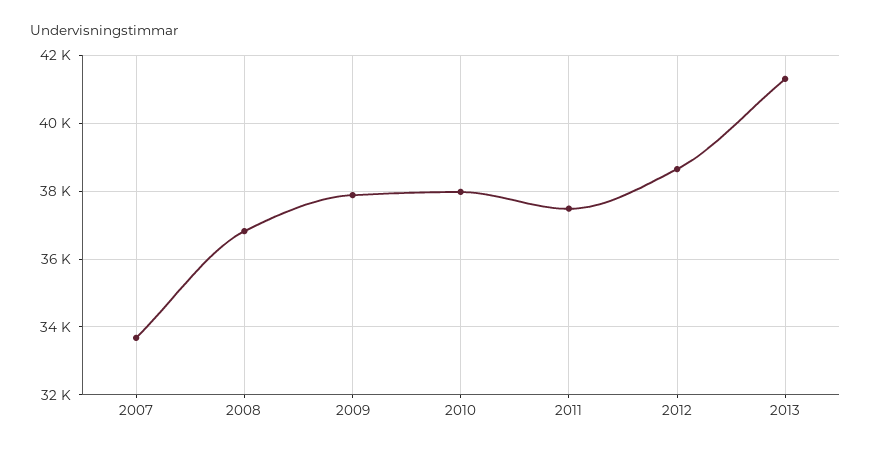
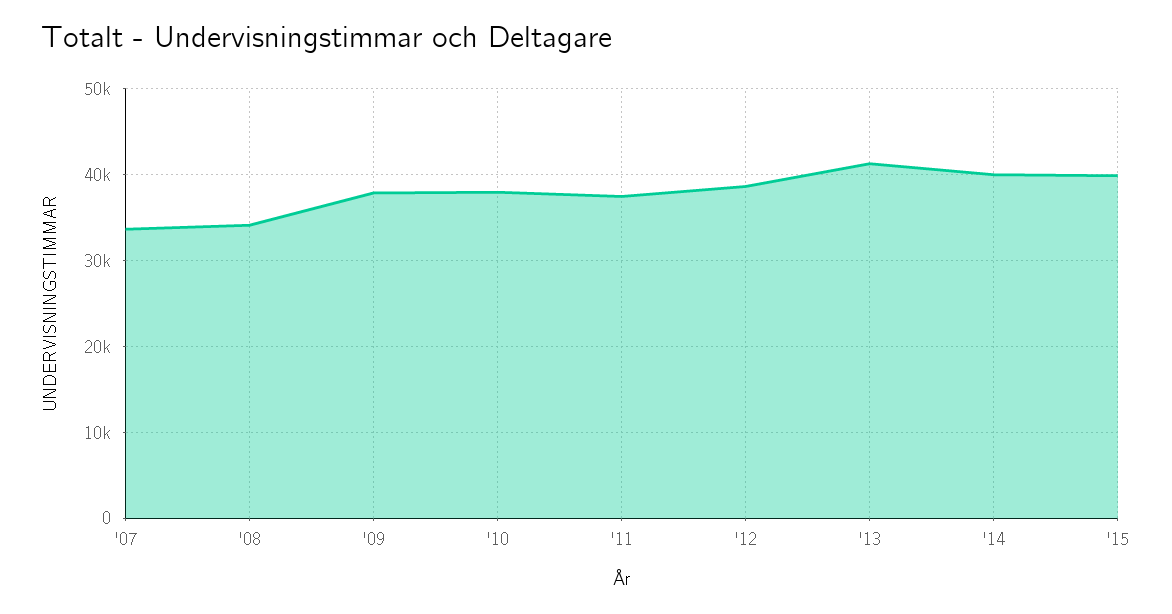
2008: 36800 -> 34000
'14: none -> 40000
'15: none -> 40000

